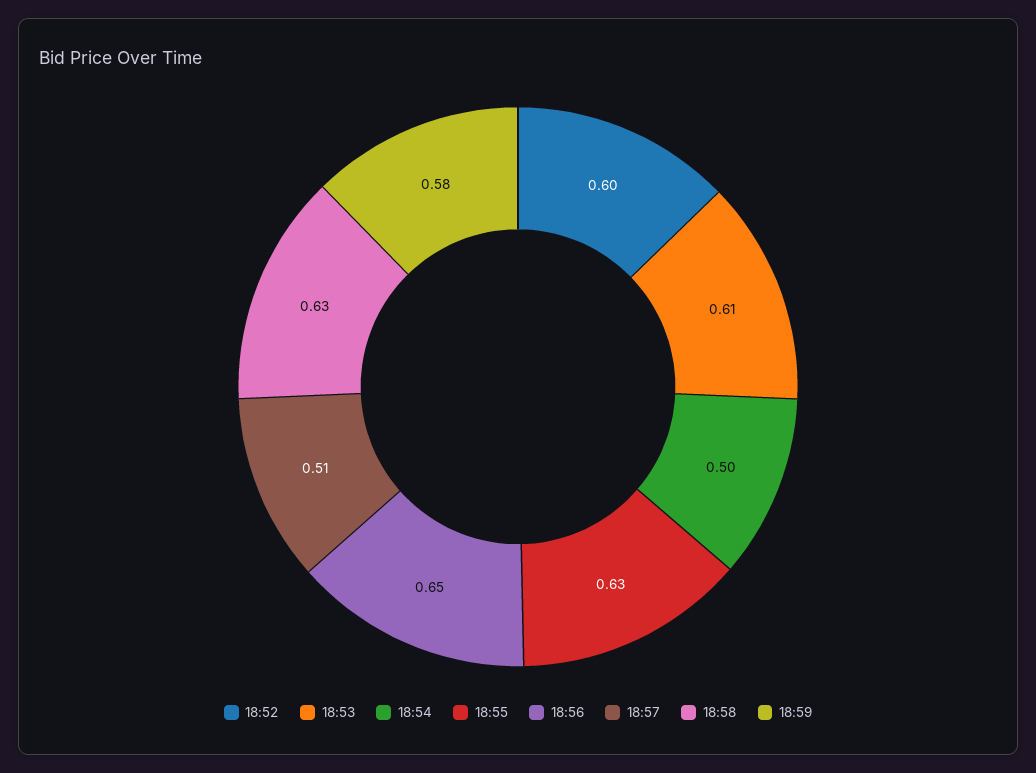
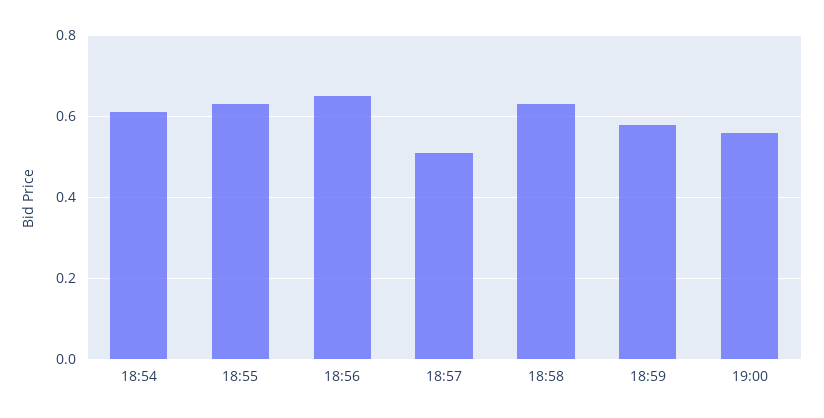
18:52: 0.6 -> none
18:53: 0.61 -> none
18:54: 0.5 -> 0.6
19:00: none -> 0.55

